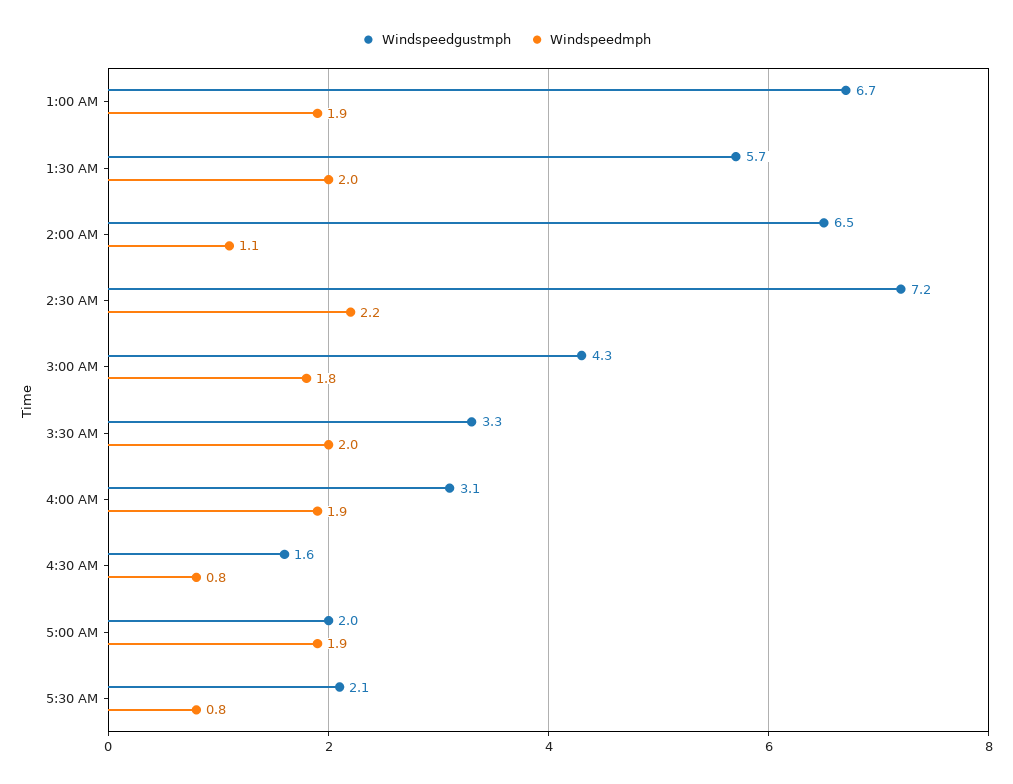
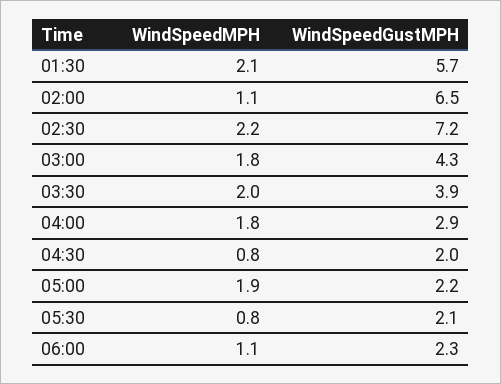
Windspeedgustmph, 1:00 AM: 6.7 -> none
Windspeedmph, 1:00 AM: 1.9 -> none
Windspeedmph, 1:30 AM: 2 -> 2.1
Windspeedgustmph, 3:30 AM: 3.3 -> 3.9
Windspeedgustmph, 4:00 AM: 3.1 -> 2.9
Windspeedmph, 4:00 AM: 1.9 -> 1.8
Windspeedgustmph, 4:30 AM: 1.6 -> 2
Windspeedgustmph, 5:00 AM: 2 -> 2.2
Windspeedmph, 06:00: none -> 1.1
Windspeedgustmph, 06:00: none -> 2.3

